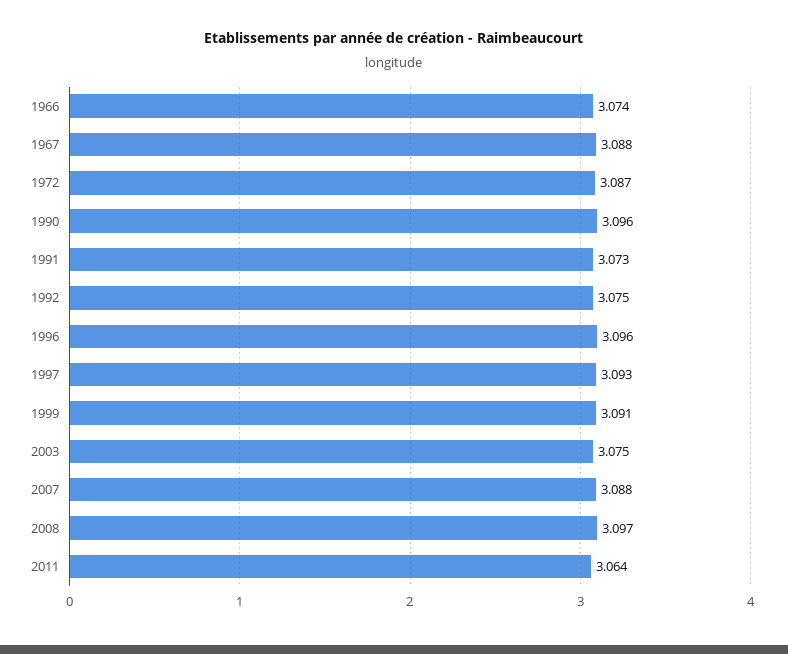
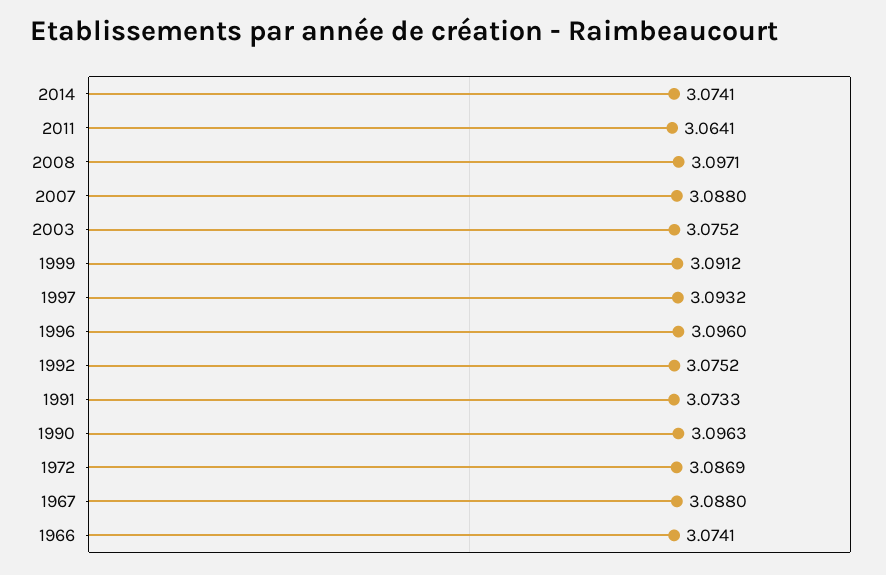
2014: none -> 3.0741

